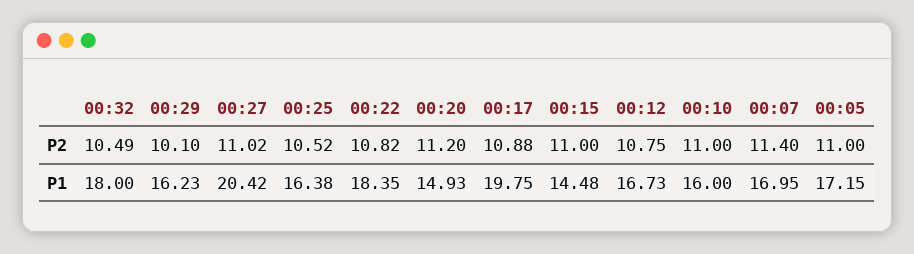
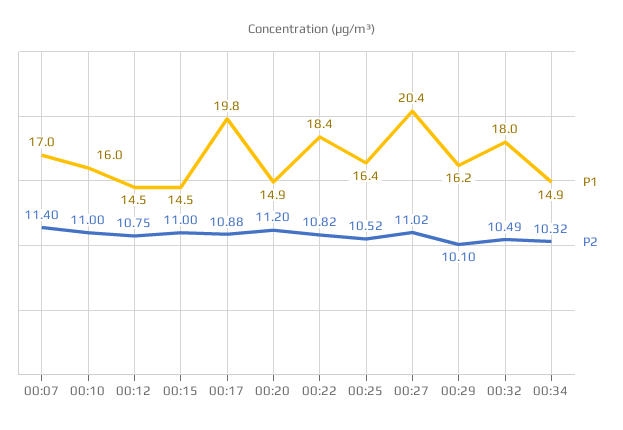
P2, 00:05: 11 -> none
P1, 00:12: 16.73 -> 14.5
P1, 00:05: 17.15 -> none
P1, 00:34: none -> 14.9
P2, 00:34: none -> 10.32

